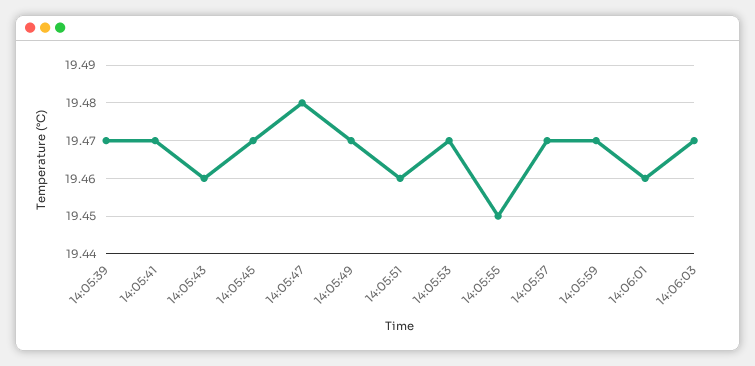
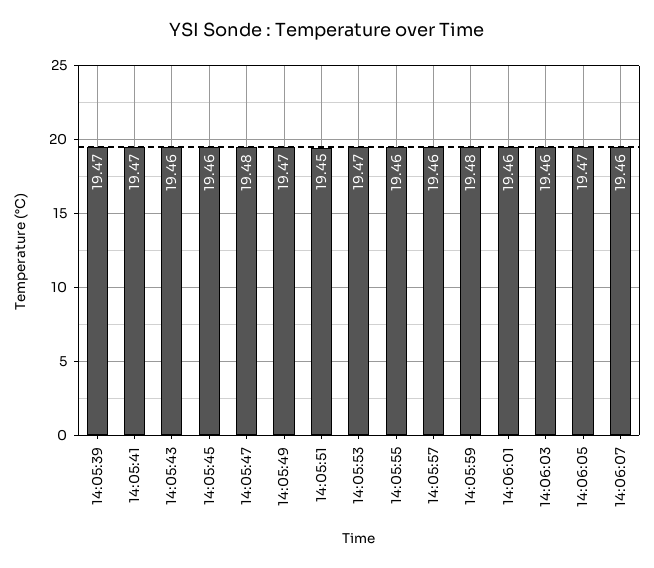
14:05:45: 19.47 -> 19.46
14:05:51: 19.46 -> 19.45
14:05:55: 19.45 -> 19.46
14:05:57: 19.47 -> 19.46
14:05:59: 19.47 -> 19.48
14:06:03: 19.47 -> 19.46
14:06:05: none -> 19.47
14:06:07: none -> 19.46

